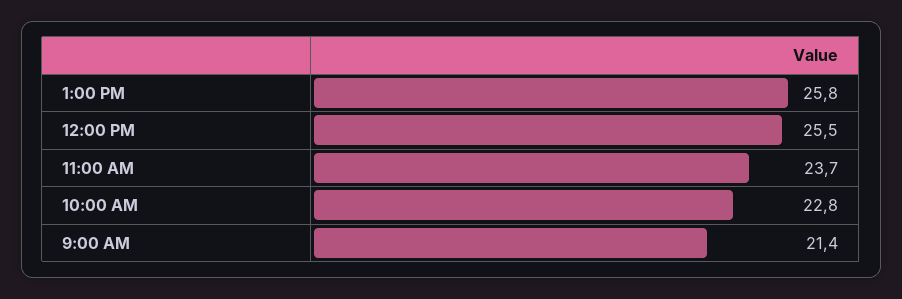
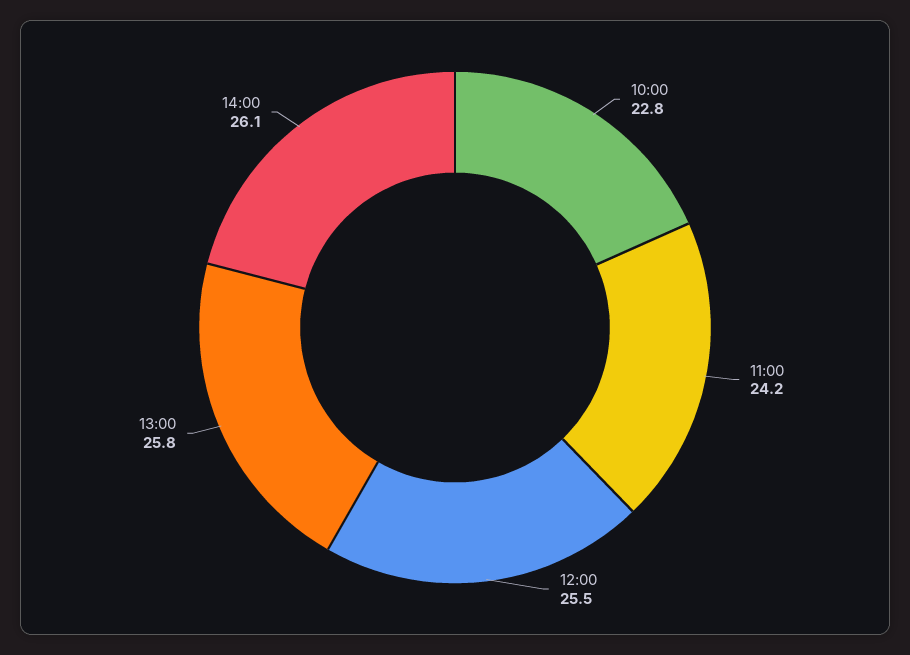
11:00 AM: 23.7 -> 24.2
9:00 AM: 21.4 -> none
14:00: none -> 26.1

